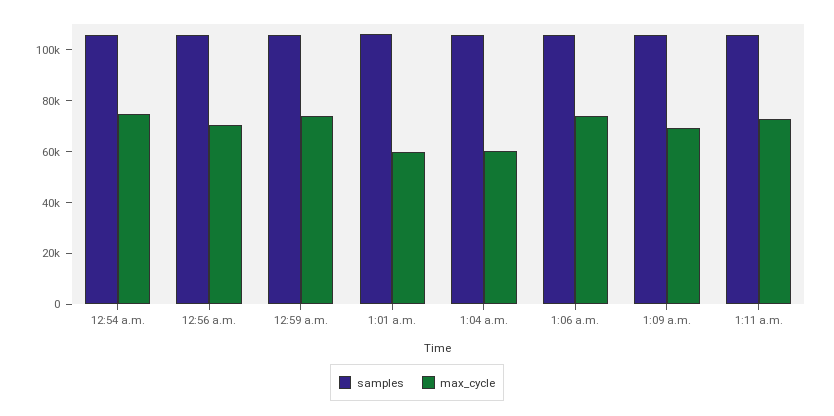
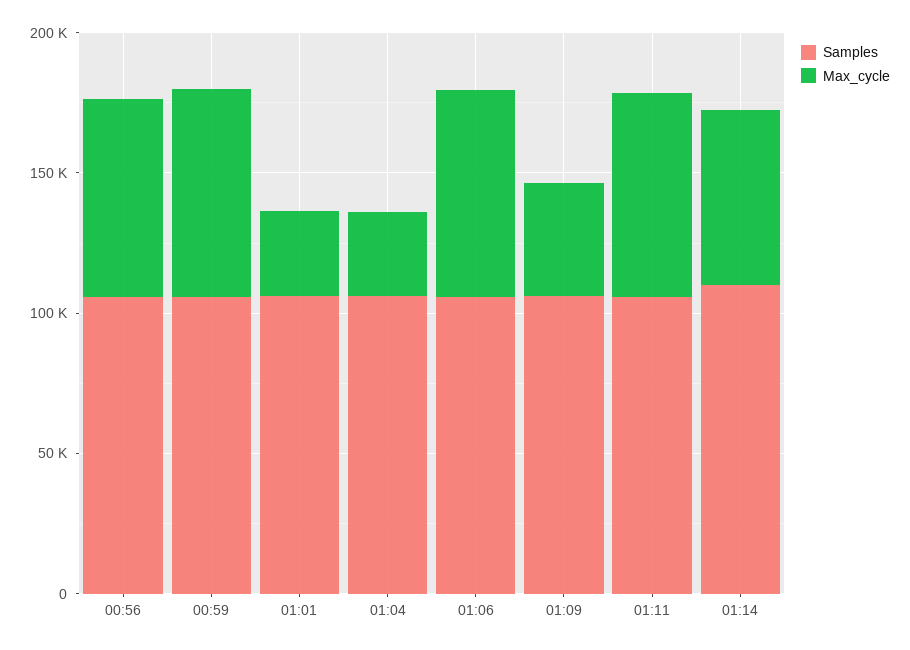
samples, 12:54 a.m.: 105000 -> none
max_cycle, 12:54 a.m.: 75000 -> none
max_cycle, 1:01 a.m.: 60000 -> 30000
max_cycle, 1:04 a.m.: 60000 -> 30000
max_cycle, 1:09 a.m.: 70000 -> 40000
samples, 01:14: none -> 110000
max_cycle, 01:14: none -> 60000

